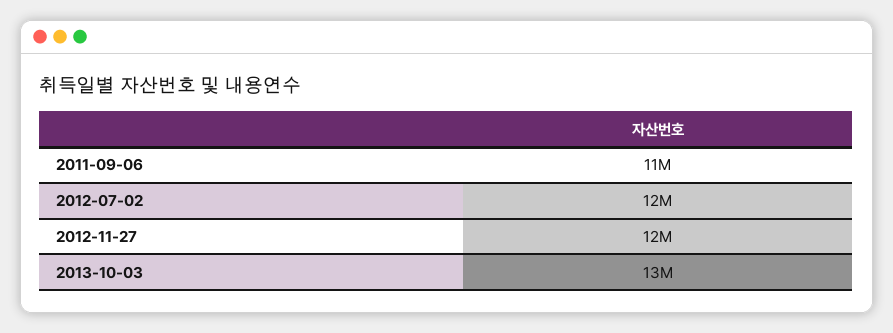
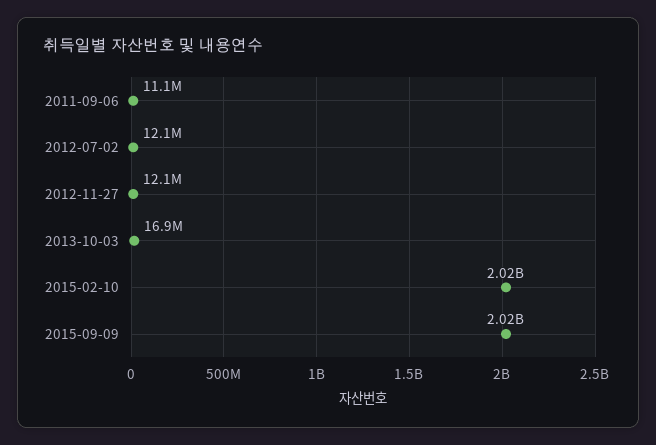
2013-10-03: 13000000 -> 16900000
2015-02-10: none -> 2020000000
2015-09-09: none -> 2020000000

